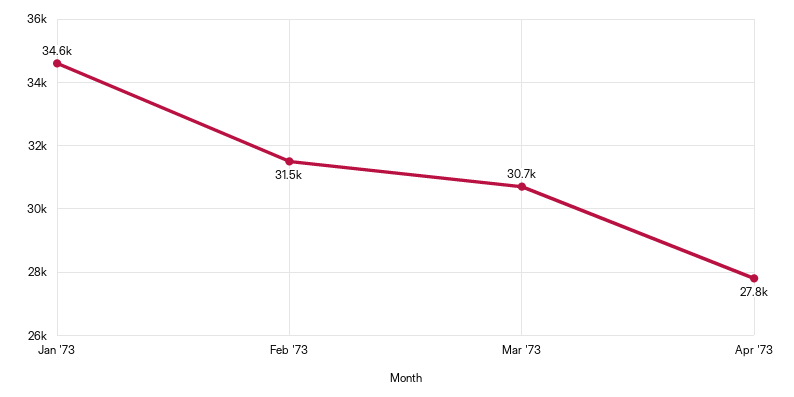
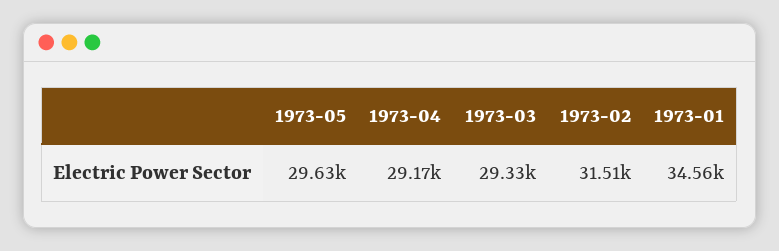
Mar '73: 30700 -> 29330
Apr '73: 27800 -> 29170
1973-05: none -> 29630

